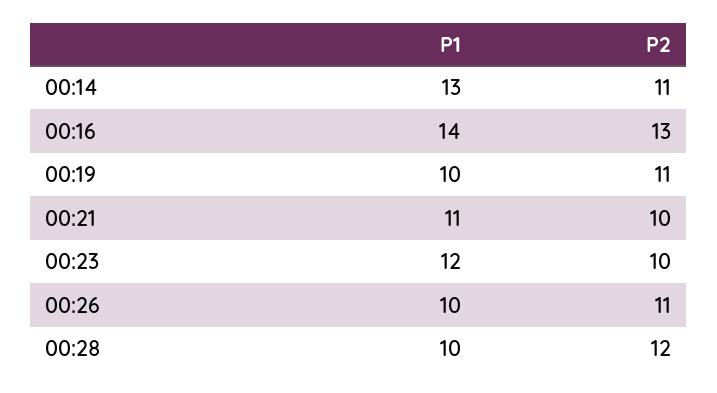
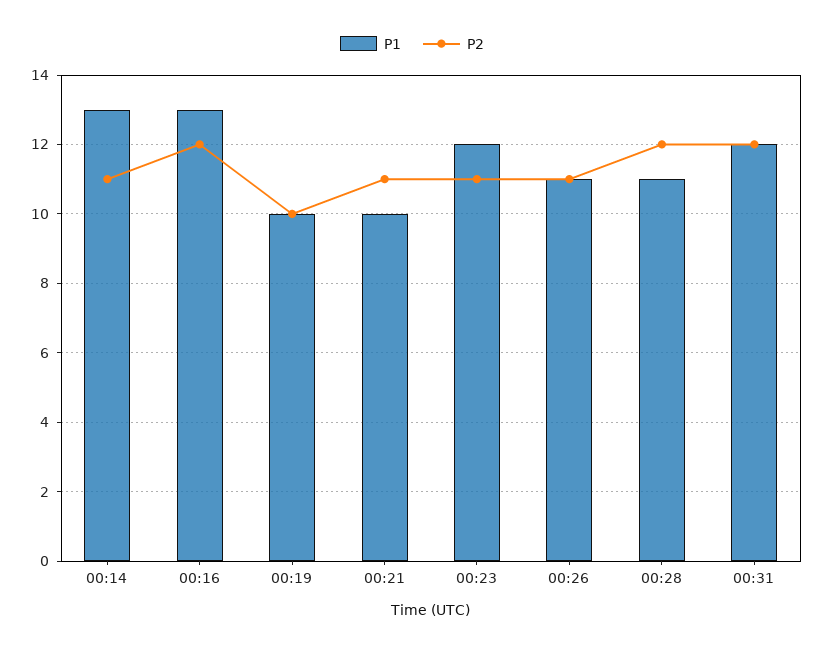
P1, 00:16: 14 -> 13
P2, 00:16: 13 -> 12
P2, 00:19: 11 -> 10
P1, 00:21: 11 -> 10
P2, 00:21: 10 -> 11
P2, 00:23: 10 -> 11
P1, 00:26: 10 -> 11
P1, 00:28: 10 -> 11
P1, 00:31: none -> 12
P2, 00:31: none -> 12

